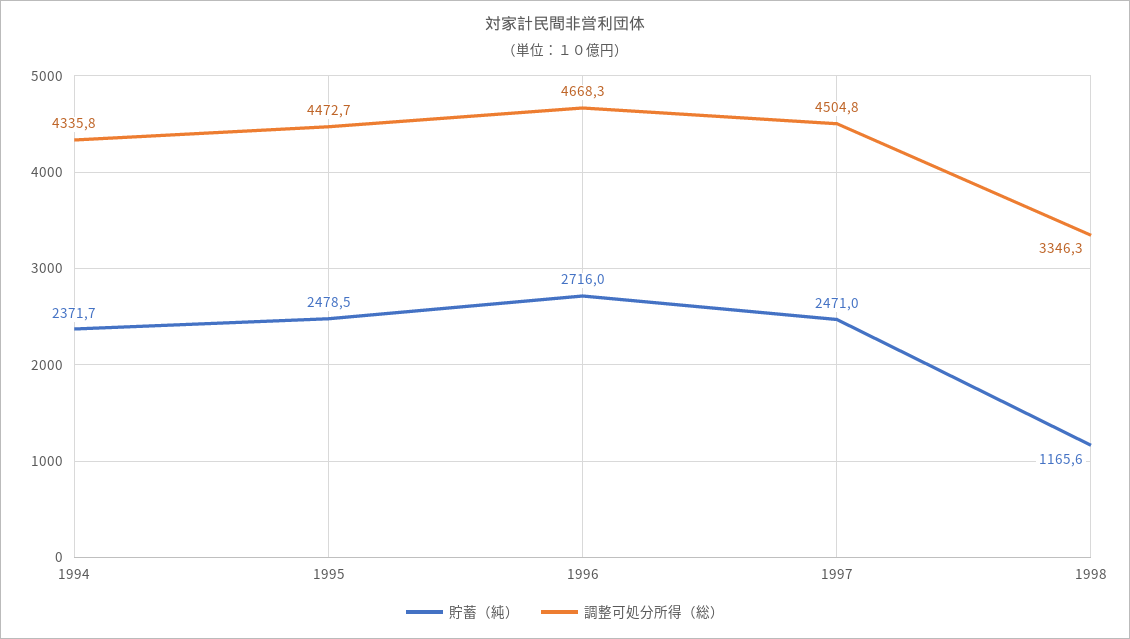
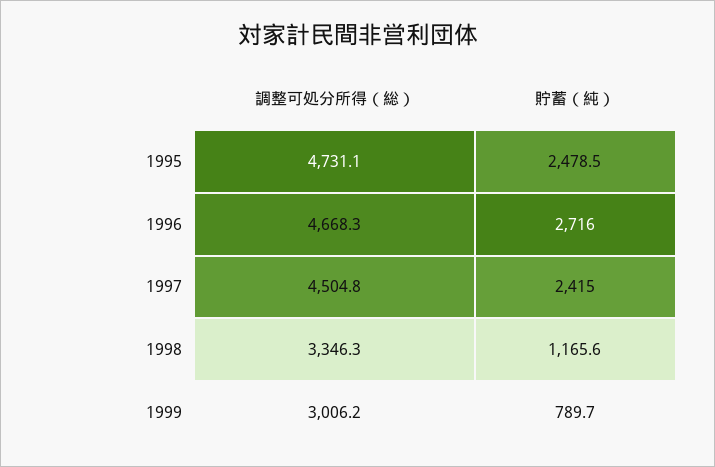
貯蓄（純）, 1994: 2371.7 -> none
調整可処分所得（総）, 1994: 4335.8 -> none
調整可処分所得（総）, 1995: 4472.7 -> 4731.1
貯蓄（純）, 1997: 2471 -> 2415
調整可処分所得（総）, 1999: none -> 3006.2
貯蓄（純）, 1999: none -> 789.7

